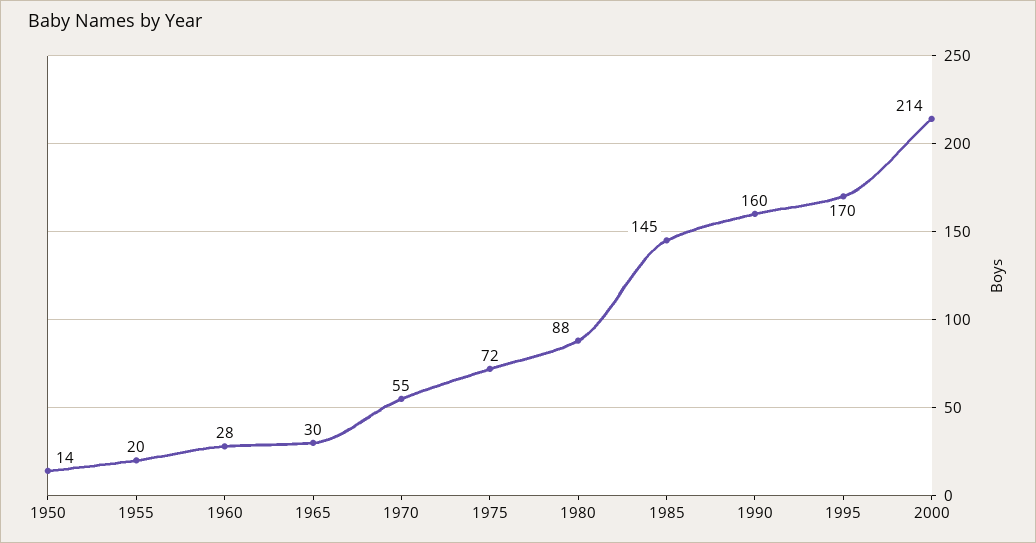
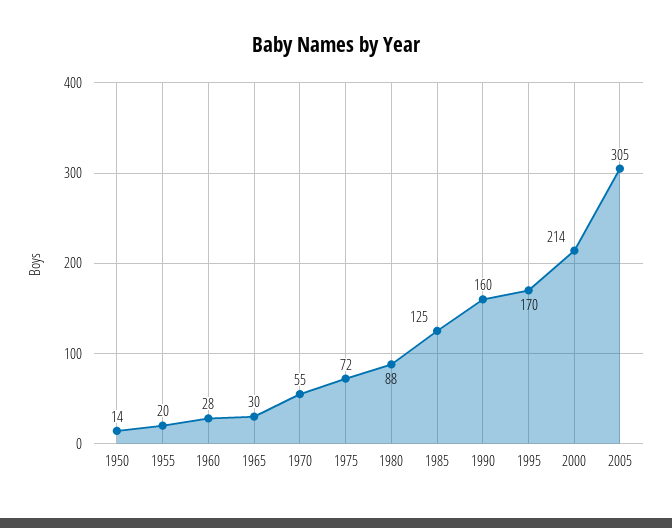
1985: 145 -> 125
2005: none -> 305

